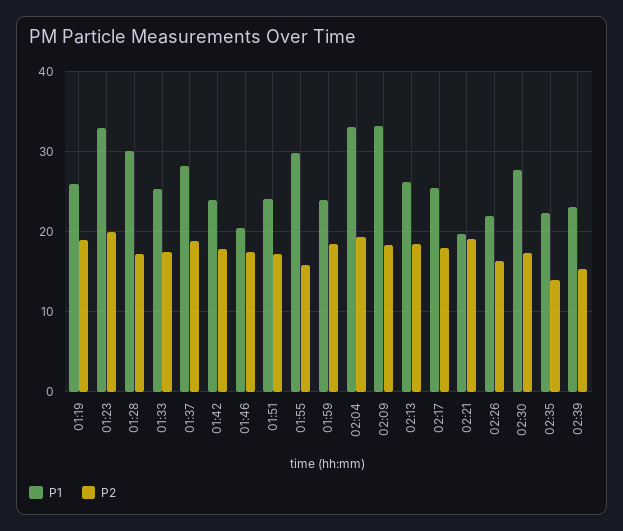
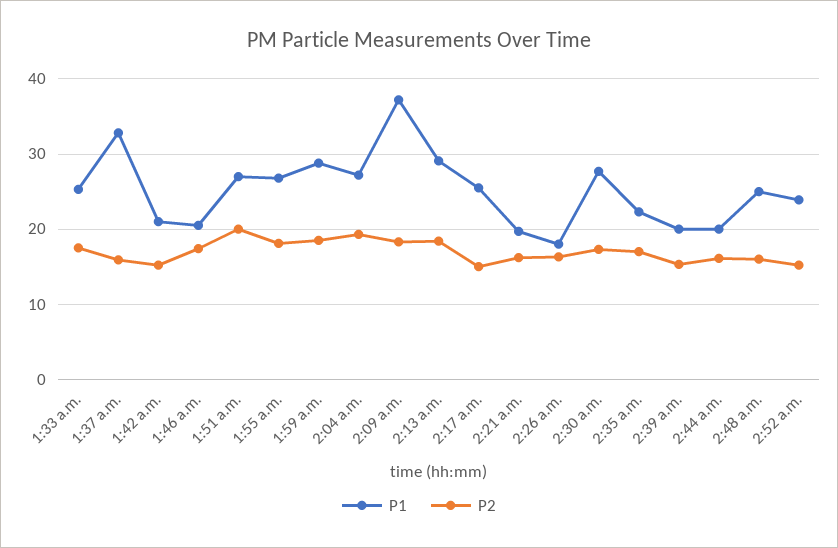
P1, 01:19: 26 -> none
P2, 01:19: 19 -> none
P1, 01:23: 33 -> none
P2, 01:23: 20 -> none
P1, 01:28: 30 -> none
P2, 01:28: 17 -> none
P1, 01:37: 28 -> 33
P2, 01:37: 19 -> 16
P1, 01:42: 24 -> 21
P2, 01:42: 18 -> 15
P1, 01:51: 24 -> 27
P2, 01:51: 17 -> 20
P1, 01:55: 30 -> 27
P2, 01:55: 16 -> 18
P1, 01:59: 24 -> 29
P1, 02:04: 33 -> 27
P1, 02:09: 33 -> 37
P1, 02:13: 26 -> 29
P2, 02:17: 18 -> 15
P2, 02:21: 19 -> 16
P1, 02:26: 22 -> 18
P2, 02:35: 14 -> 17
P1, 02:39: 23 -> 20
P1, 2:44 a.m.: none -> 20
P2, 2:44 a.m.: none -> 16
P1, 2:48 a.m.: none -> 25
P2, 2:48 a.m.: none -> 16
P1, 2:52 a.m.: none -> 24
P2, 2:52 a.m.: none -> 15

